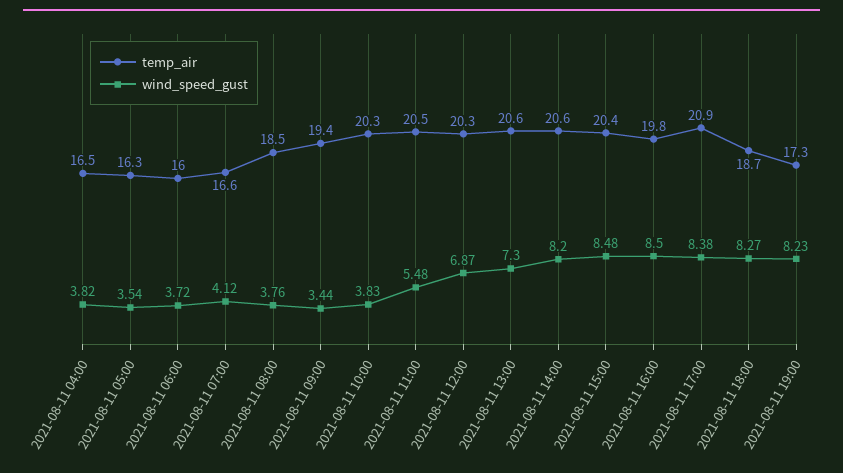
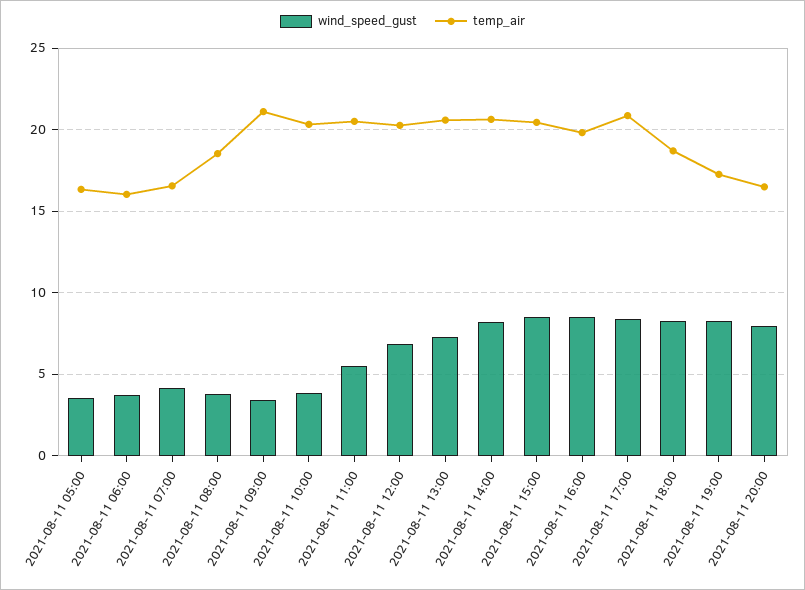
temp_air, 2021-08-11 04:00: 16.5 -> none
wind_speed_gust, 2021-08-11 04:00: 3.82 -> none
temp_air, 2021-08-11 09:00: 19.4 -> 21
wind_speed_gust, 2021-08-11 20:00: none -> 8
temp_air, 2021-08-11 20:00: none -> 16.5

